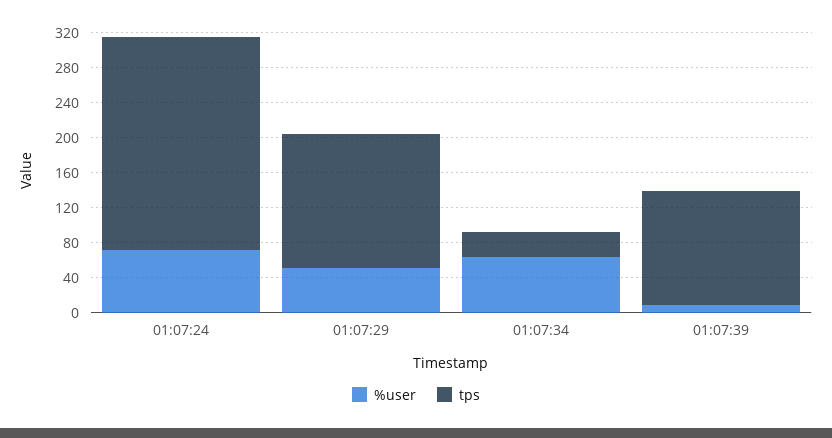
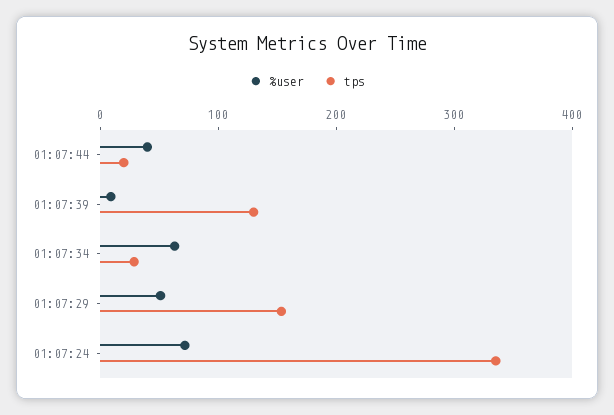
tps, 01:07:24: 240 -> 340
%user, 01:07:44: none -> 40
tps, 01:07:44: none -> 20

